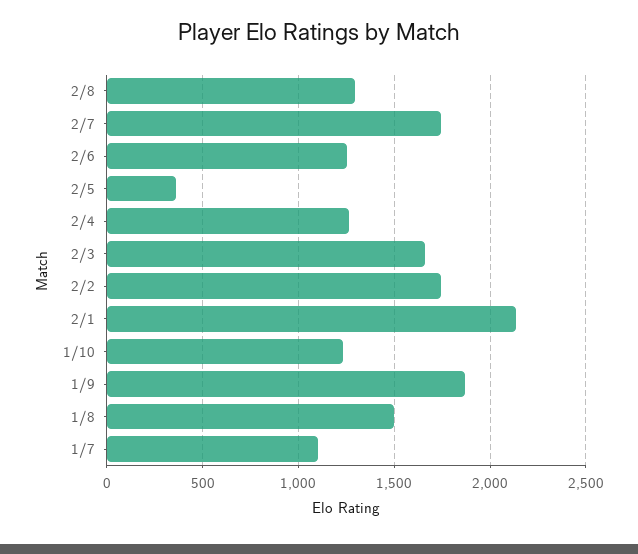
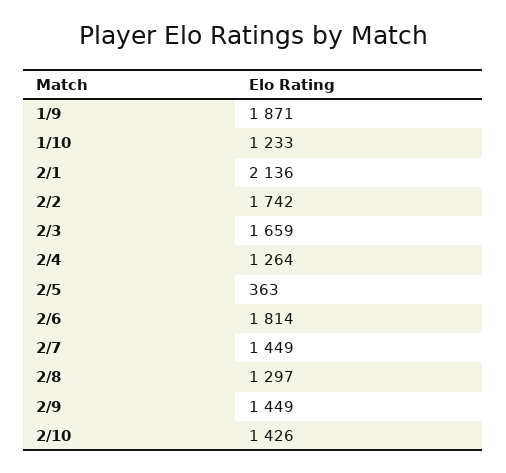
2/7: 1750 -> 1449
2/6: 1250 -> 1814
1/8: 1500 -> none
1/7: 1100 -> none
2/9: none -> 1449
2/10: none -> 1426

